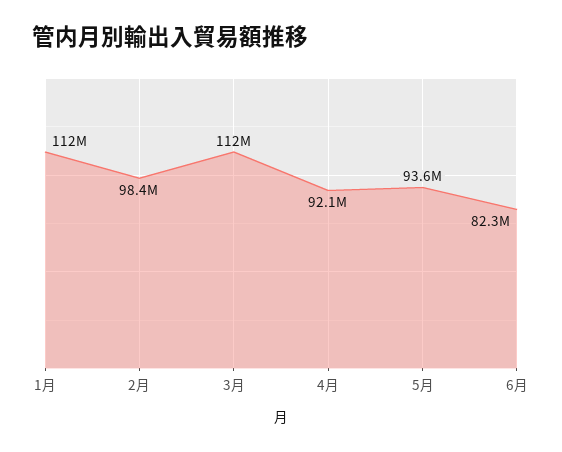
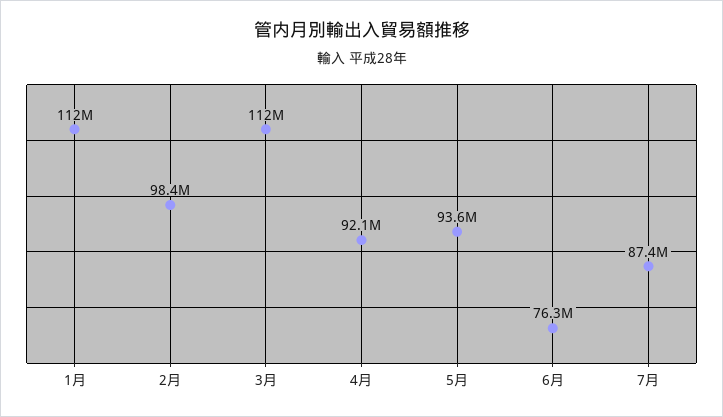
6月: 82300000 -> 76300000
7月: none -> 87400000

